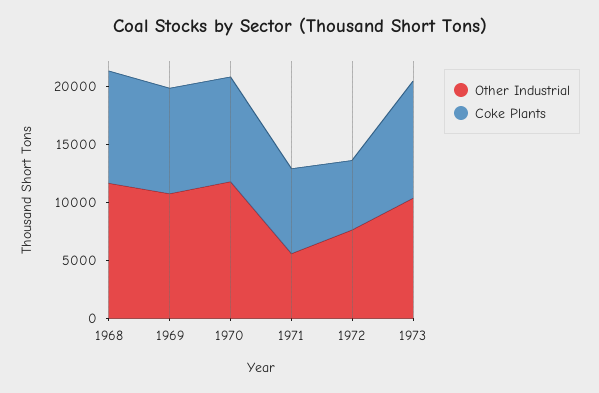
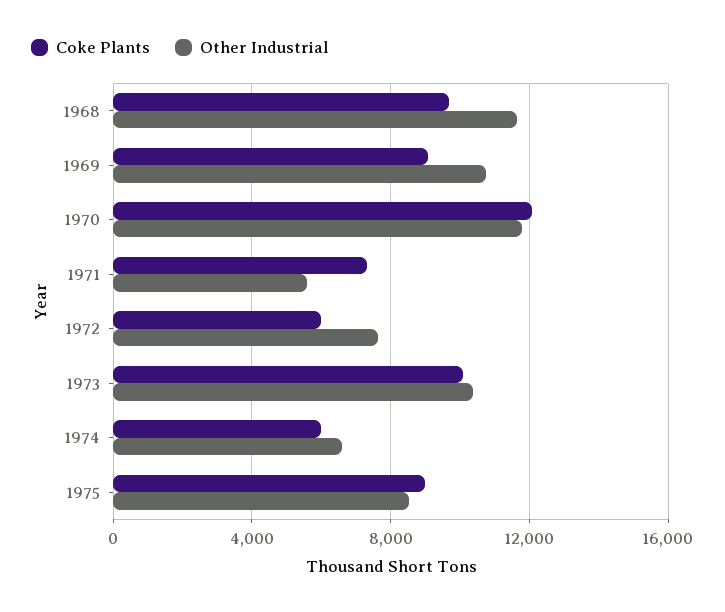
Coke Plants, 1970: 9000 -> 12000
Coke Plants, 1974: none -> 6000
Other Industrial, 1974: none -> 6500
Coke Plants, 1975: none -> 9000
Other Industrial, 1975: none -> 8500

